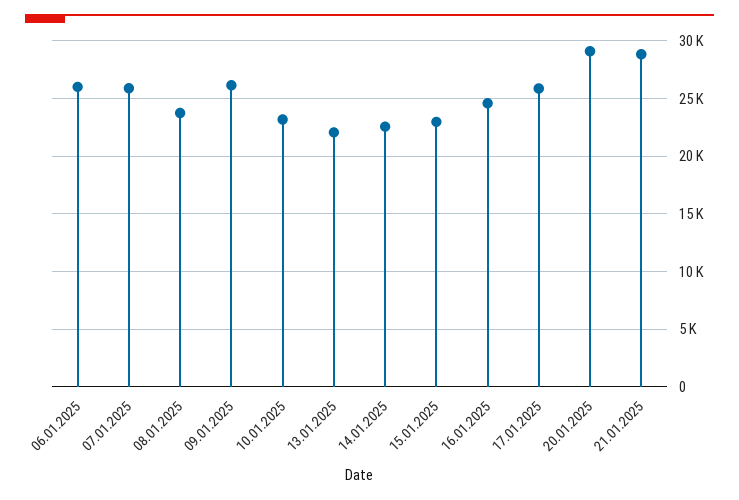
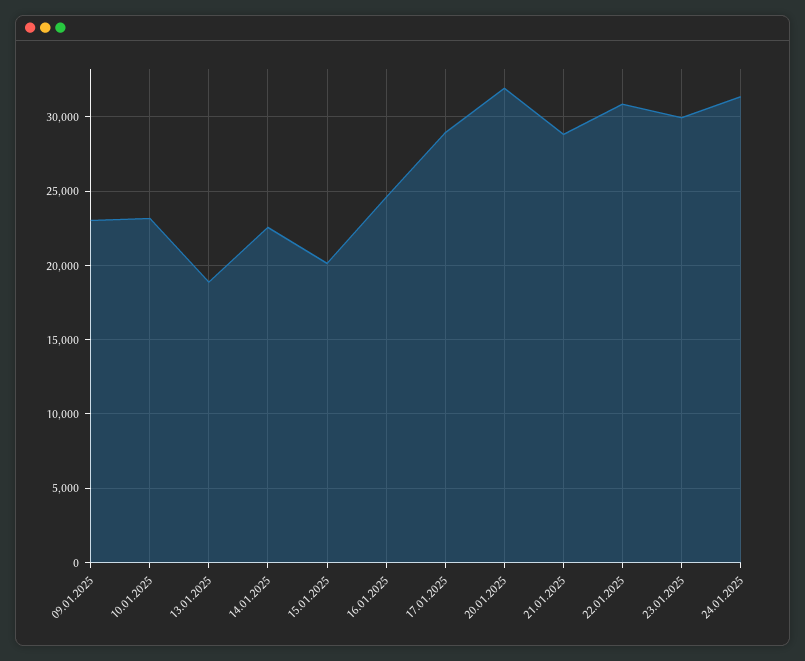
06.01.2025: 26000 -> none
07.01.2025: 26000 -> none
08.01.2025: 24000 -> none
09.01.2025: 26000 -> 23000
13.01.2025: 22000 -> 19000
15.01.2025: 23000 -> 20000
17.01.2025: 26000 -> 29000
20.01.2025: 29000 -> 32000
22.01.2025: none -> 31000
23.01.2025: none -> 30000
24.01.2025: none -> 31500

